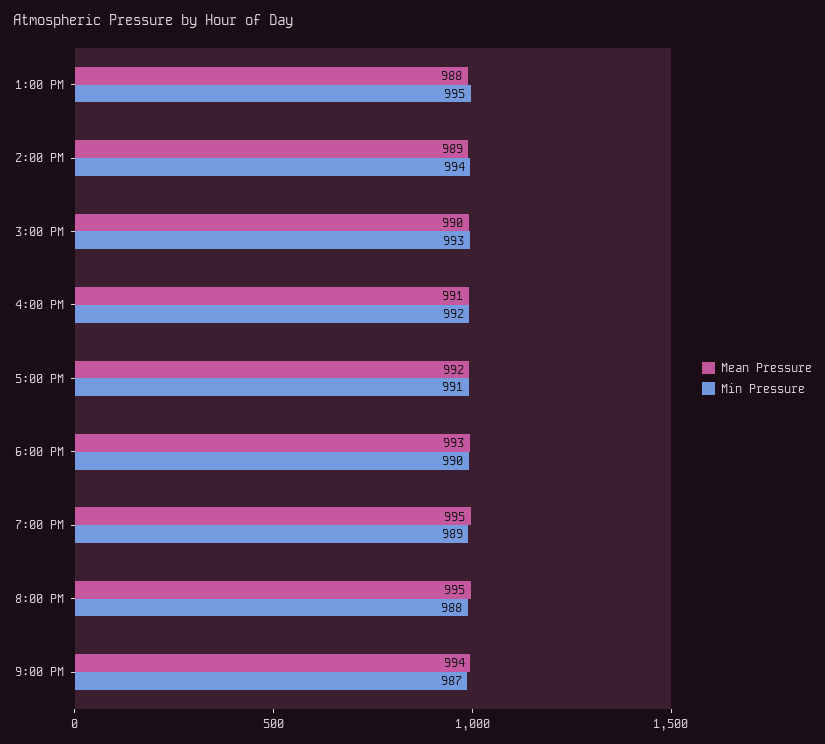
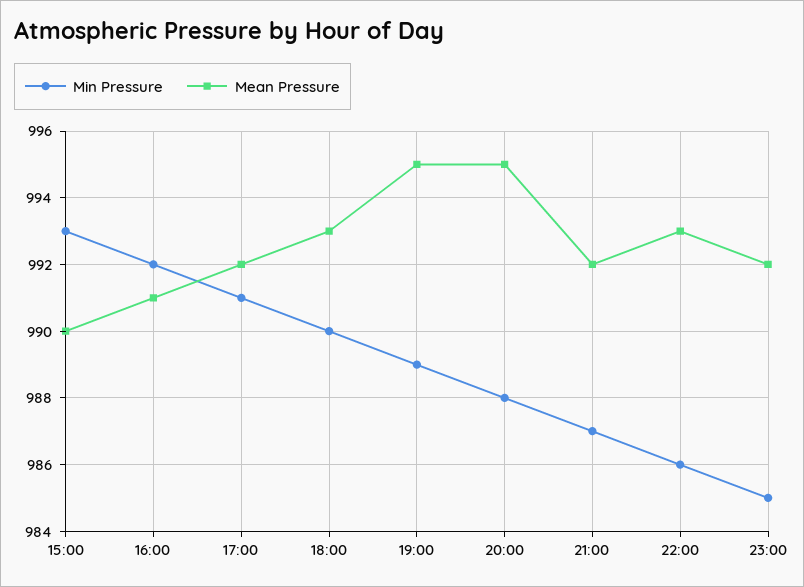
Mean Pressure, 1:00 PM: 988 -> none
Min Pressure, 1:00 PM: 995 -> none
Mean Pressure, 2:00 PM: 989 -> none
Min Pressure, 2:00 PM: 994 -> none
Mean Pressure, 9:00 PM: 994 -> 992
Min Pressure, 22:00: none -> 986
Mean Pressure, 22:00: none -> 993
Min Pressure, 23:00: none -> 985
Mean Pressure, 23:00: none -> 992

